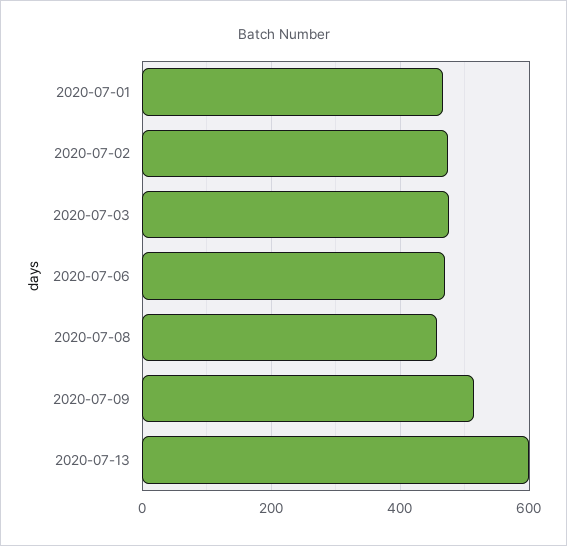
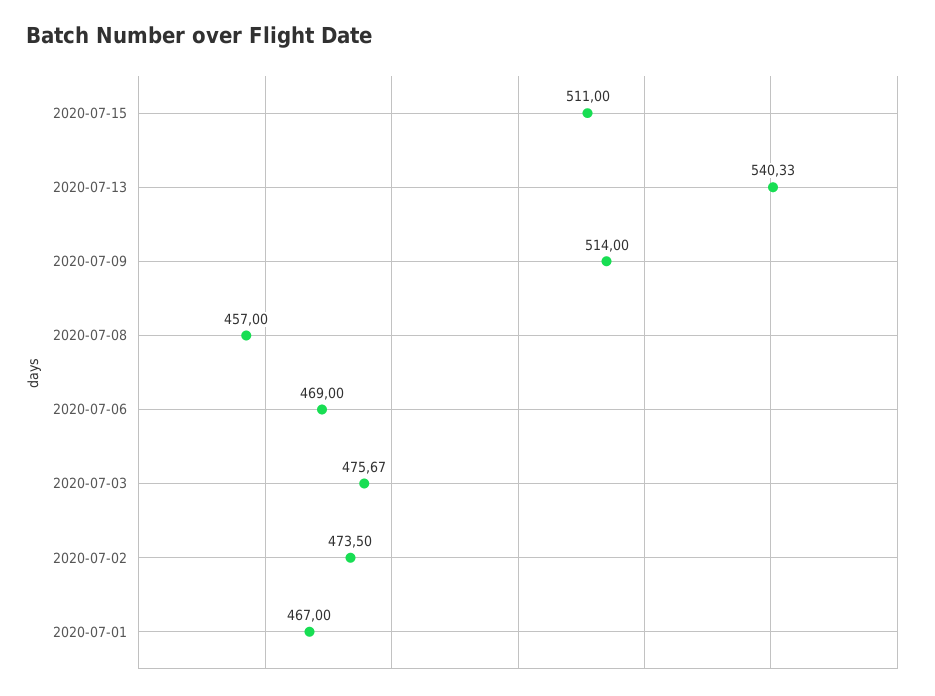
2020-07-13: 600 -> 540.33
2020-07-15: none -> 511

